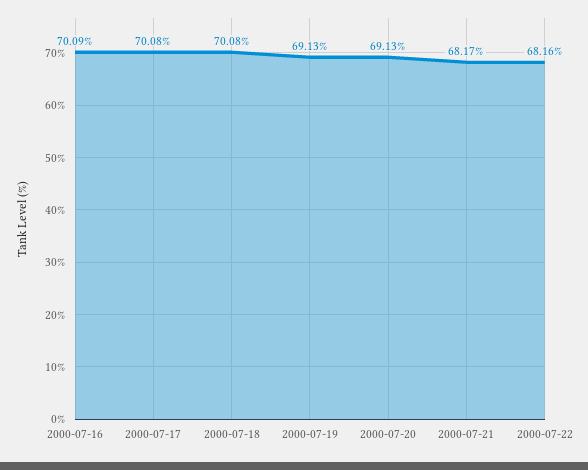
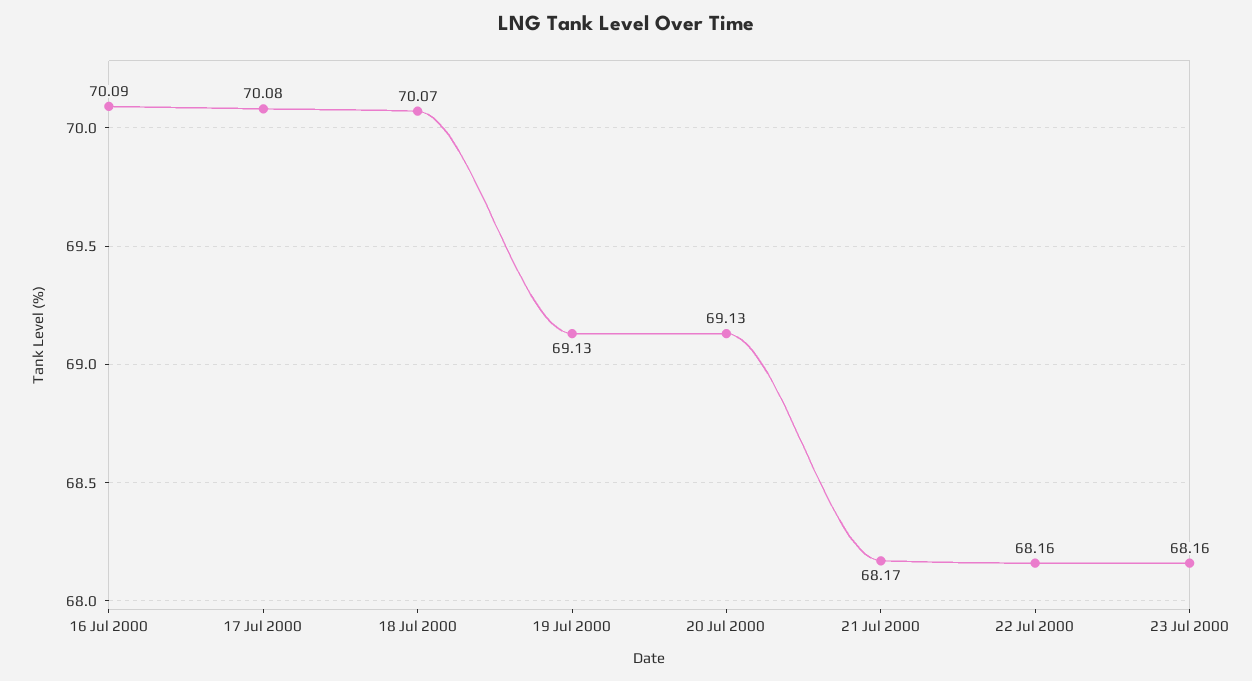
2000-07-18: 70.08 -> 70.07
23 Jul 2000: none -> 68.16

